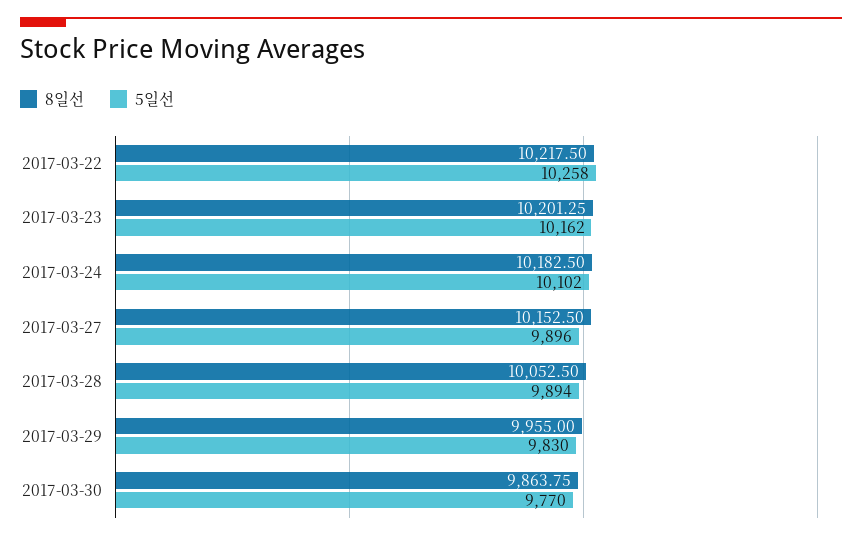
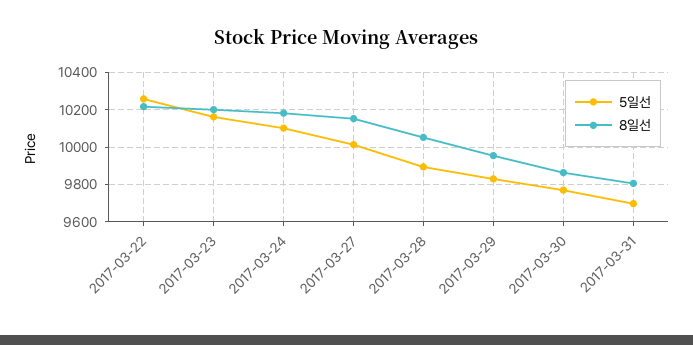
5일선, 2017-03-27: 9896 -> 10000
5일선, 2017-03-31: none -> 9700
8일선, 2017-03-31: none -> 9800

